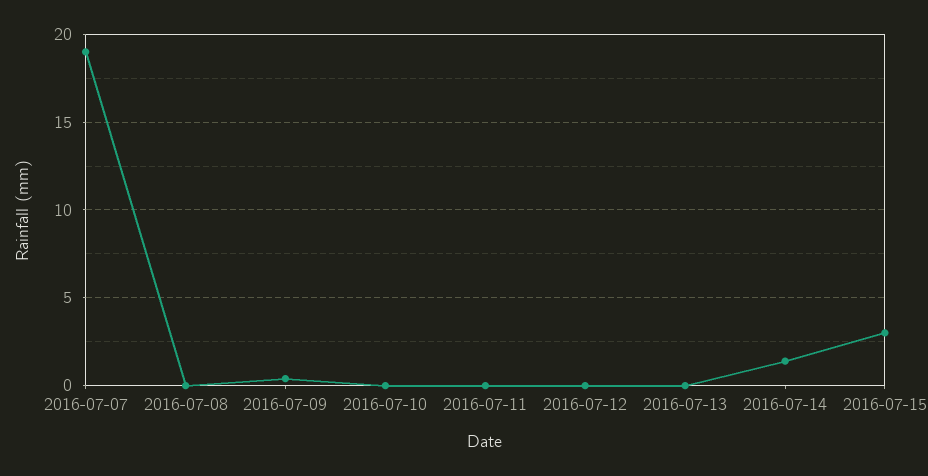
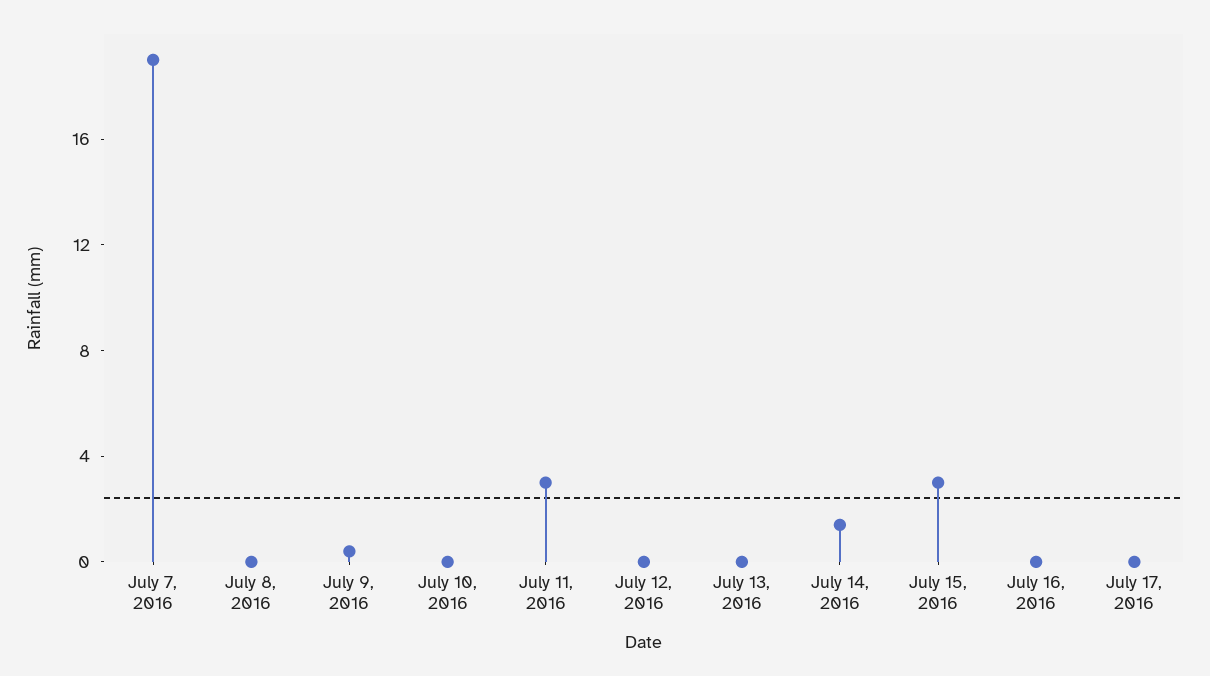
2016-07-11: 0 -> 3
July 16, 2016: none -> 0
July 17, 2016: none -> 0

